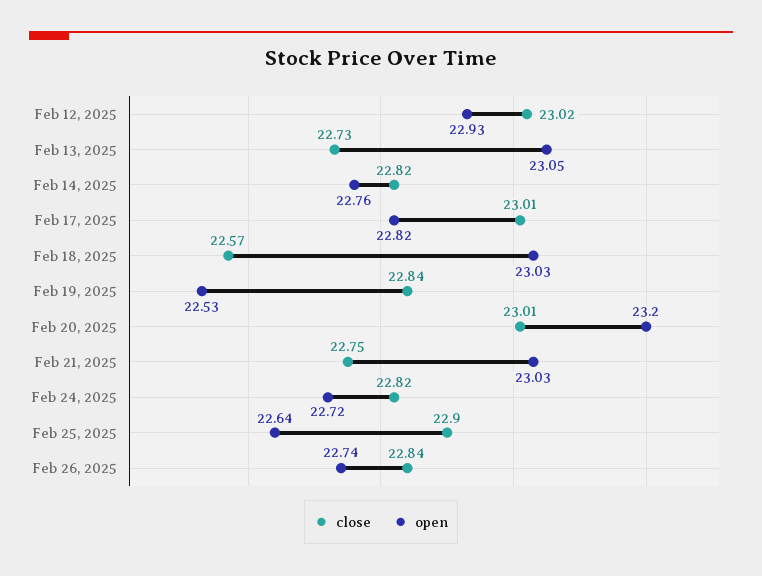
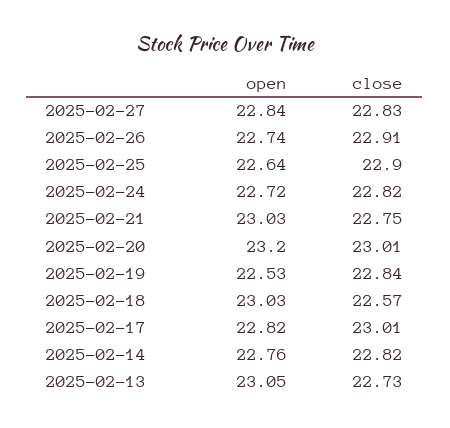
close, Feb 12, 2025: 23.02 -> none
open, Feb 12, 2025: 22.93 -> none
close, Feb 26, 2025: 22.84 -> 22.91
open, 2025-02-27: none -> 22.84
close, 2025-02-27: none -> 22.83

